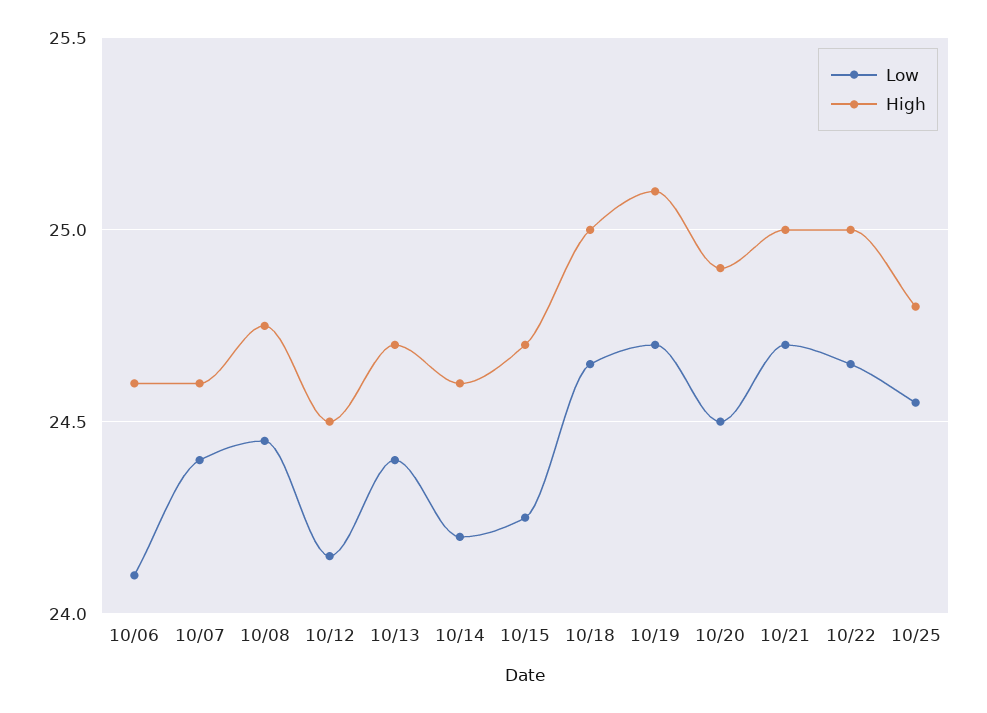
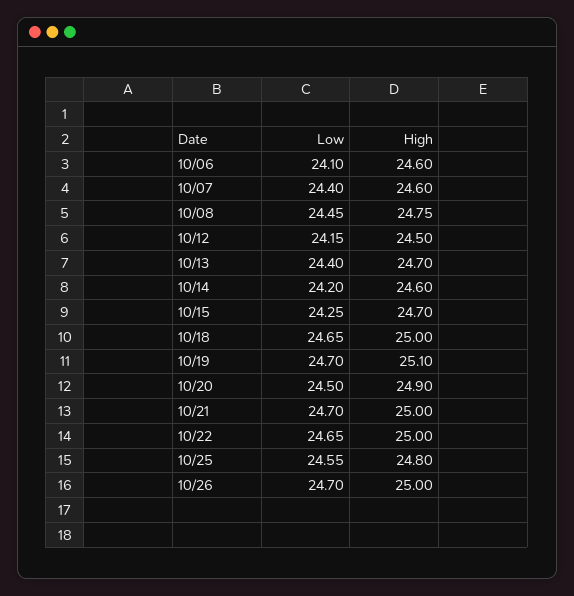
Low, 10/26: none -> 24.7
High, 10/26: none -> 25

